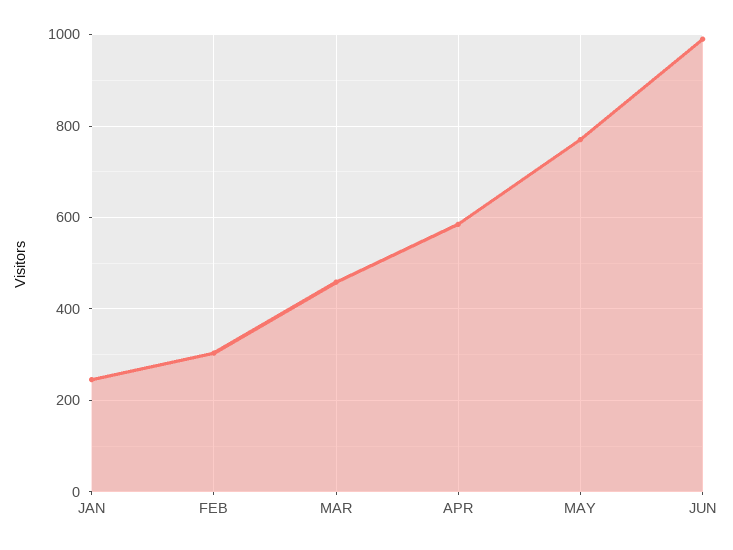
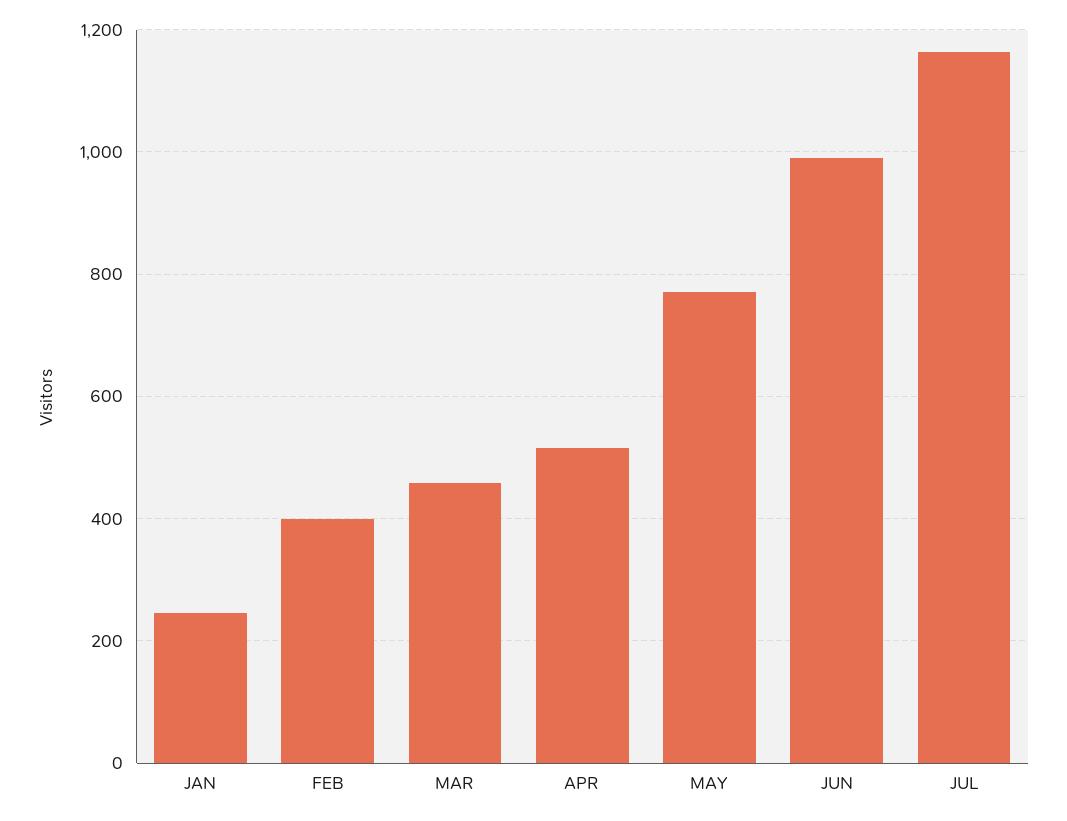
FEB: 300 -> 400
APR: 580 -> 520
JUL: none -> 1160

